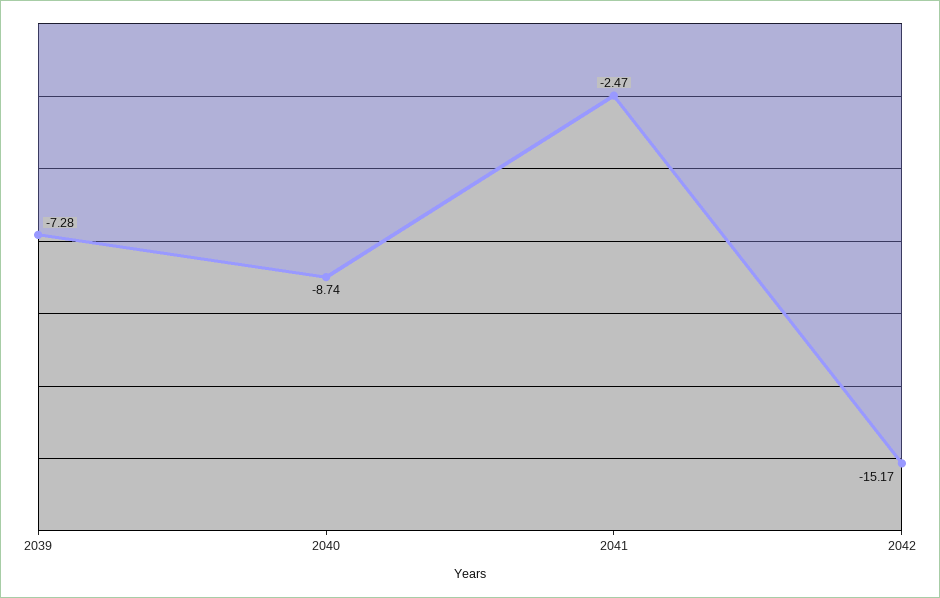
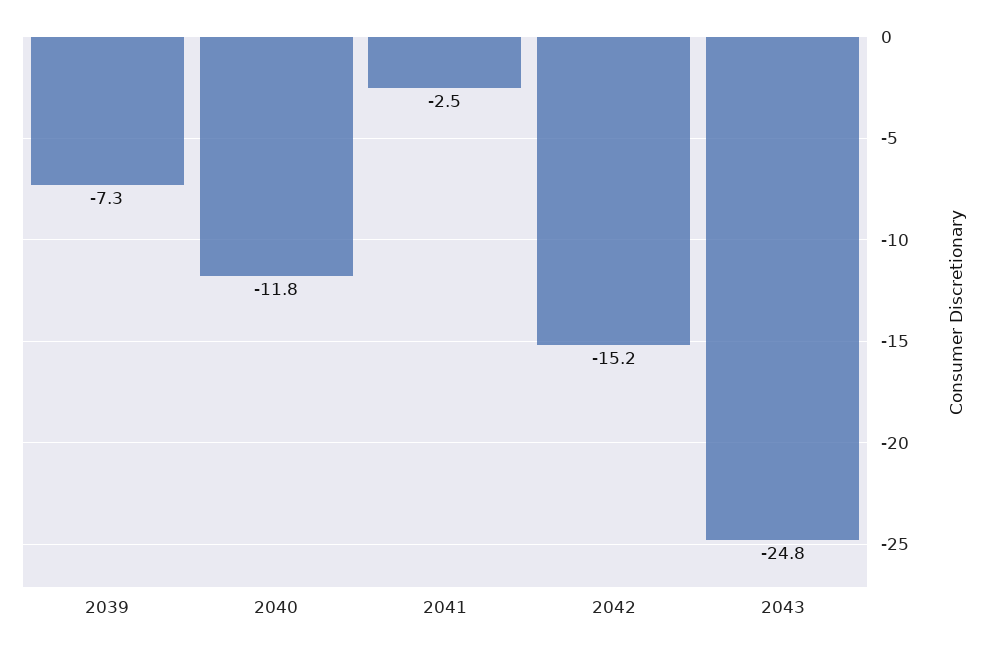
2040: -8.74 -> -11.8
2043: none -> -24.8

